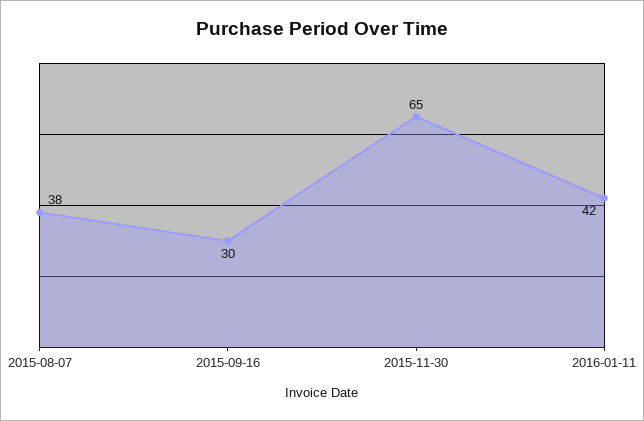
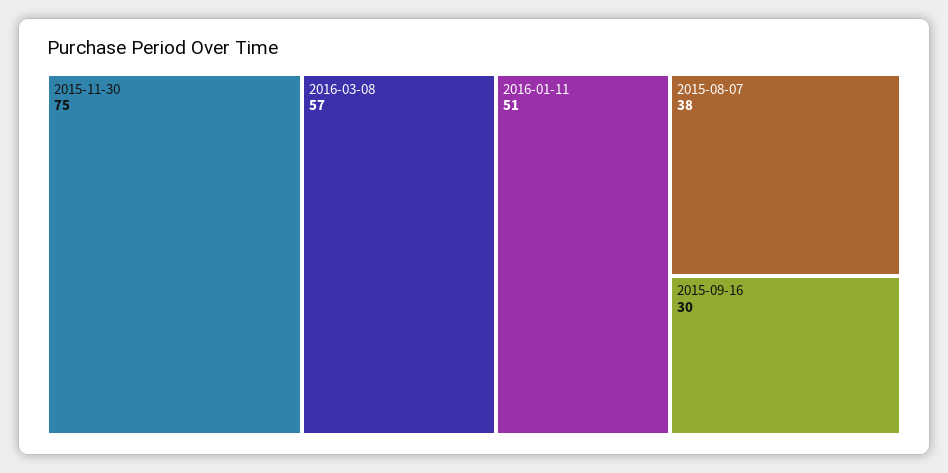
2015-11-30: 65 -> 75
2016-01-11: 42 -> 51
2016-03-08: none -> 57

